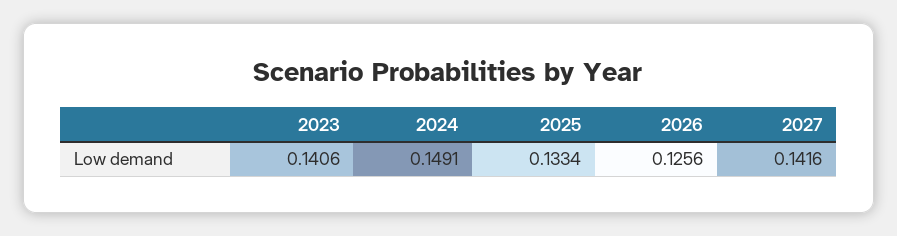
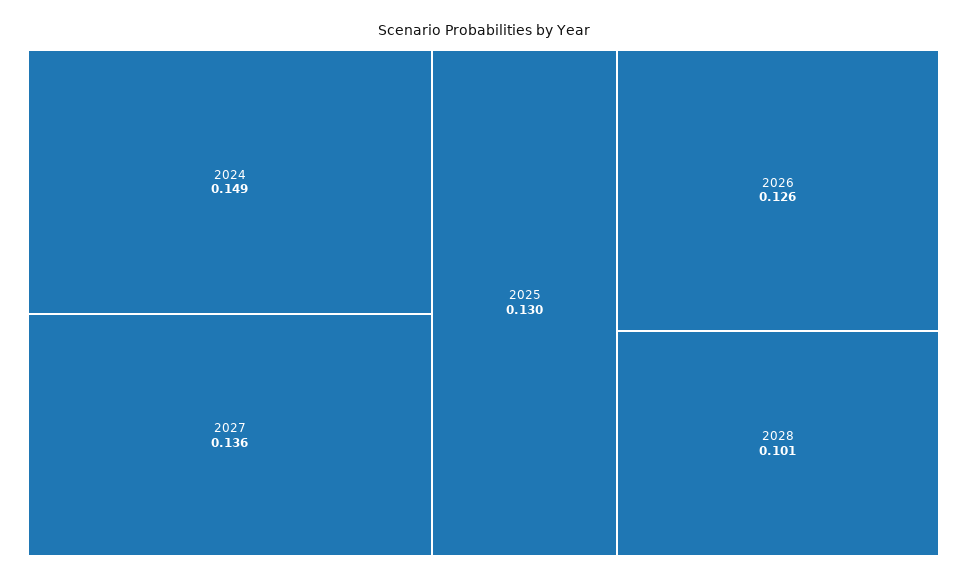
2023: 0.1406 -> none
2025: 0.1334 -> 0.13
2027: 0.1416 -> 0.136
2028: none -> 0.101

